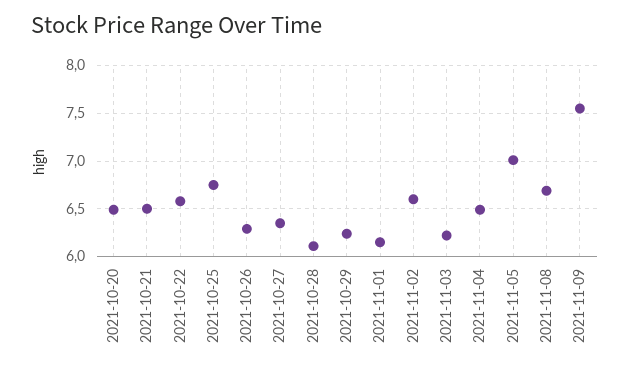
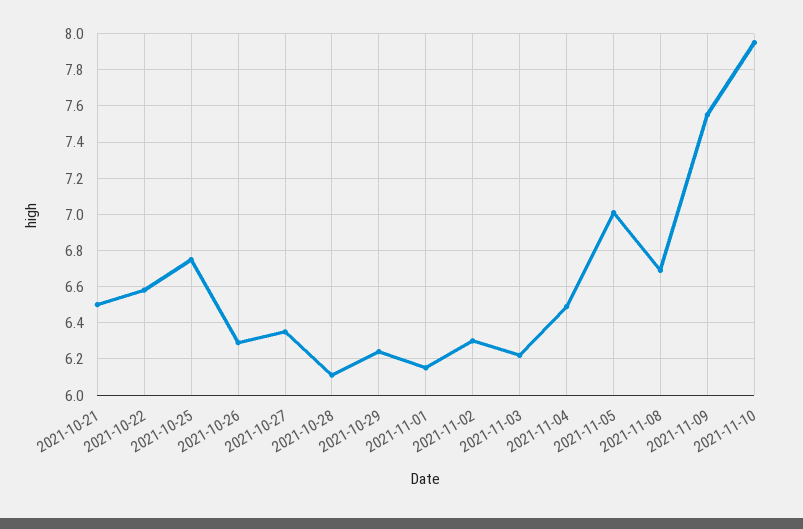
2021-10-20: 6.5 -> none
2021-11-02: 6.6 -> 6.3
2021-11-10: none -> 7.95

